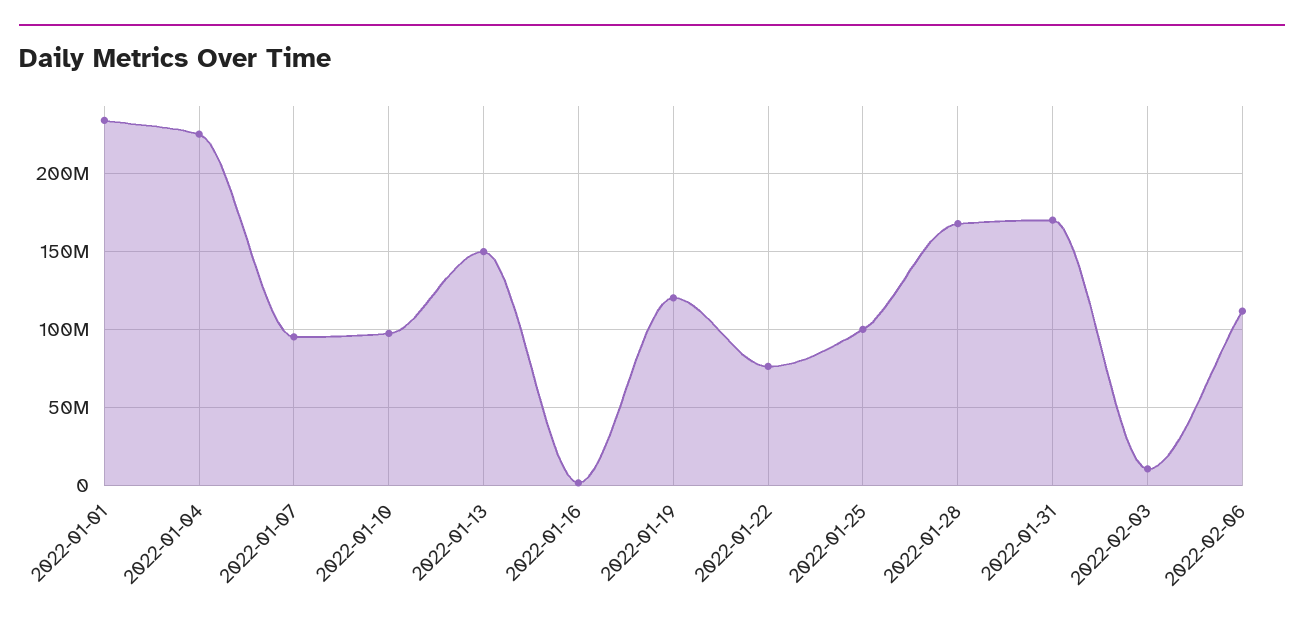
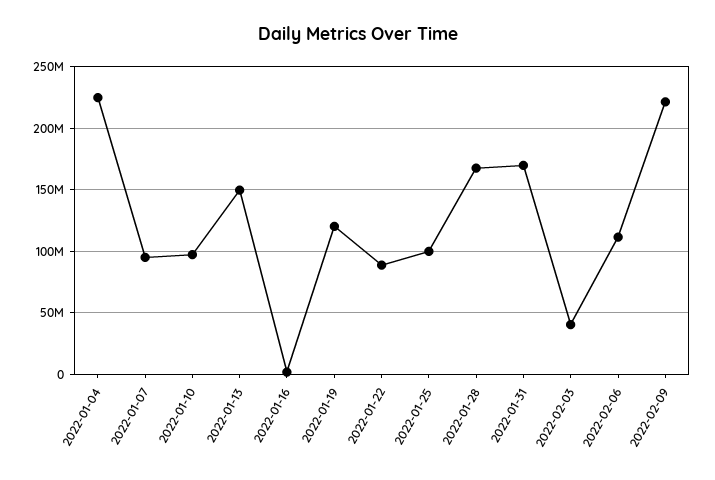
2022-01-01: 235000000 -> none
2022-01-22: 75000000 -> 90000000
2022-02-03: 10000000 -> 40000000
2022-02-09: none -> 220000000

